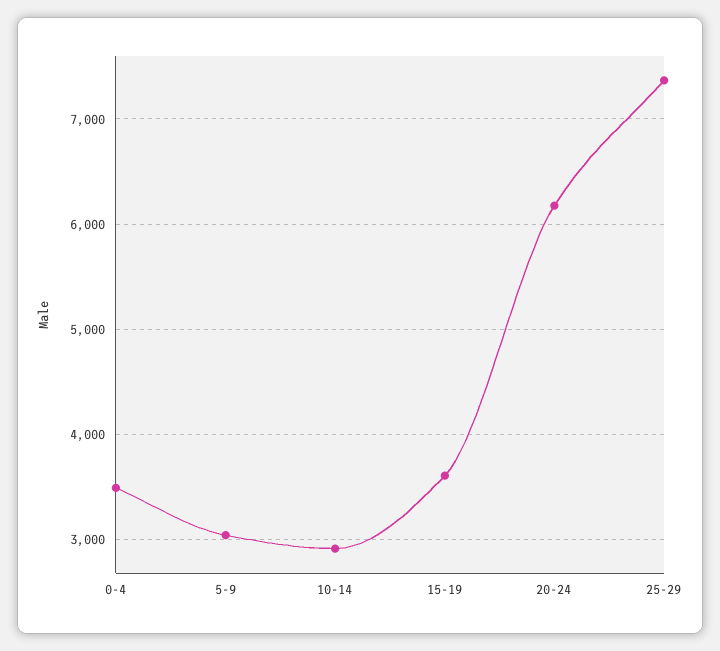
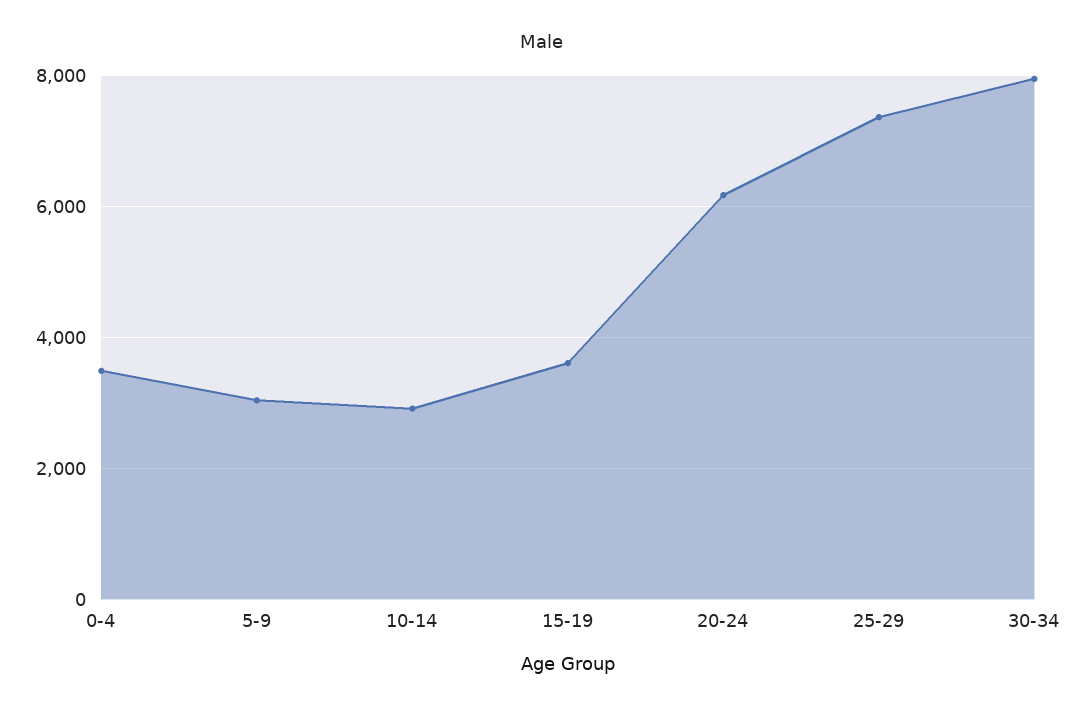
30-34: none -> 8000

